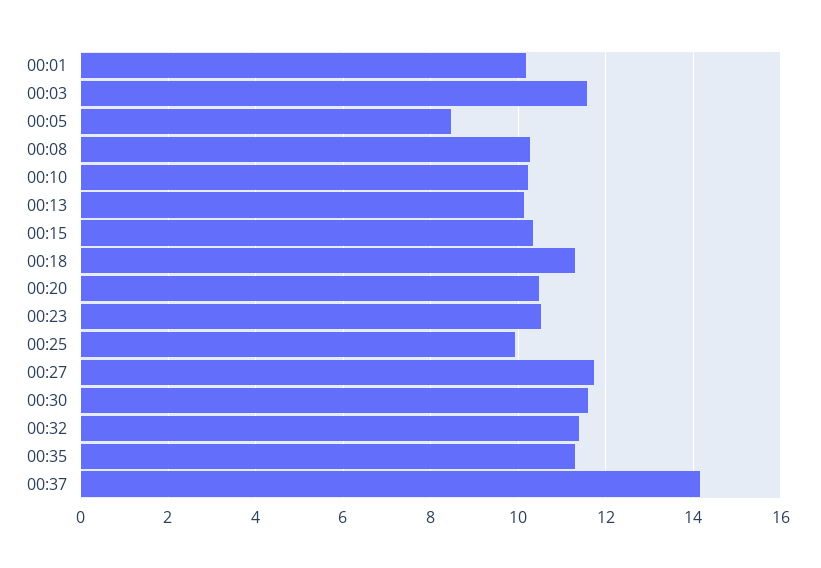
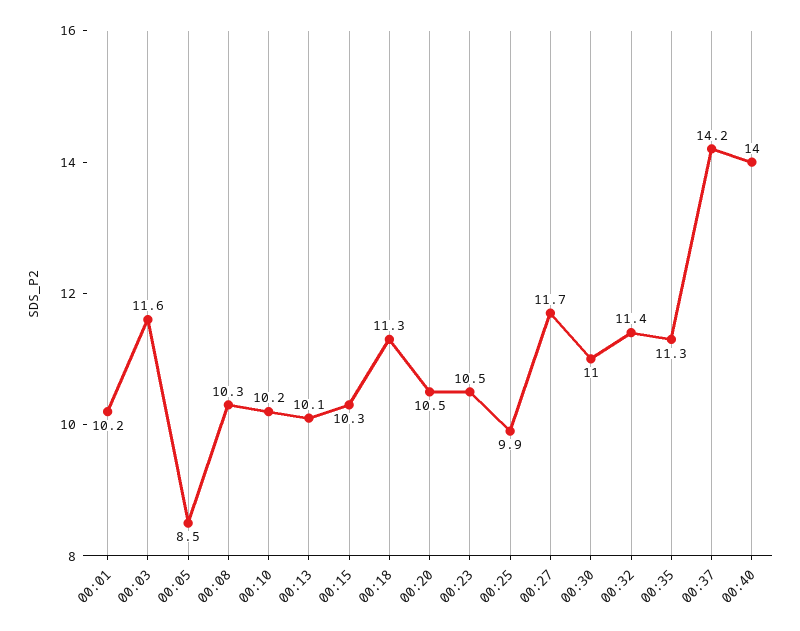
00:30: 11.6 -> 11
00:40: none -> 14

